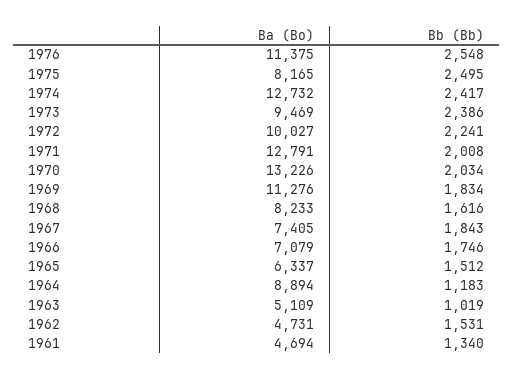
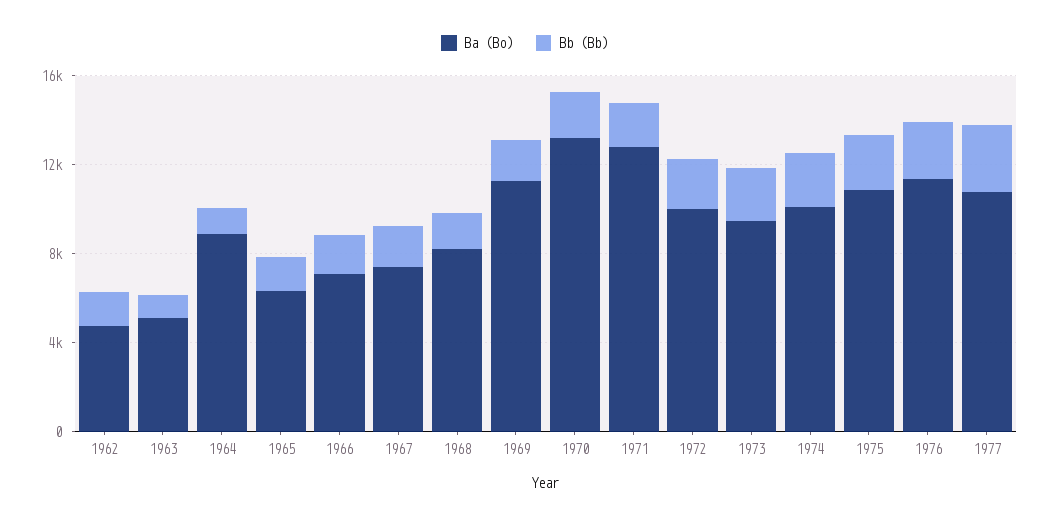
Ba (Bo), 1975: 8165 -> 11000
Ba (Bo), 1974: 12732 -> 10000
Ba (Bo), 1961: 4694 -> none
Bb (Bb), 1961: 1340 -> none
Ba (Bo), 1977: none -> 11000
Bb (Bb), 1977: none -> 3000

